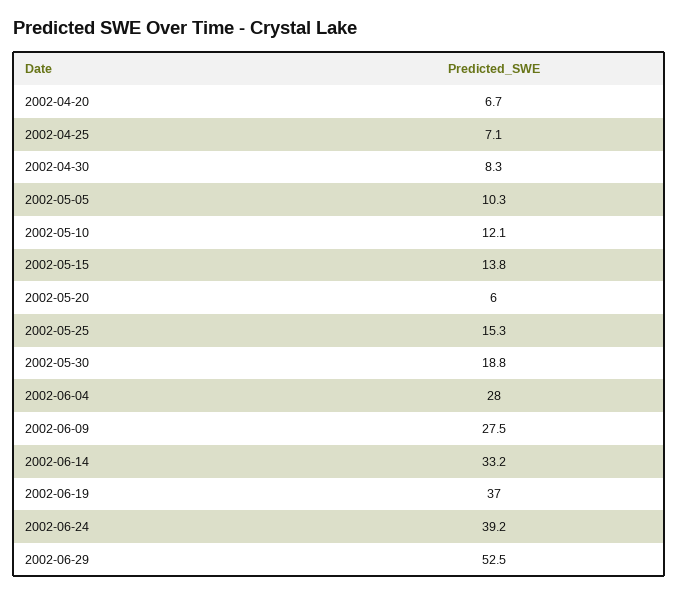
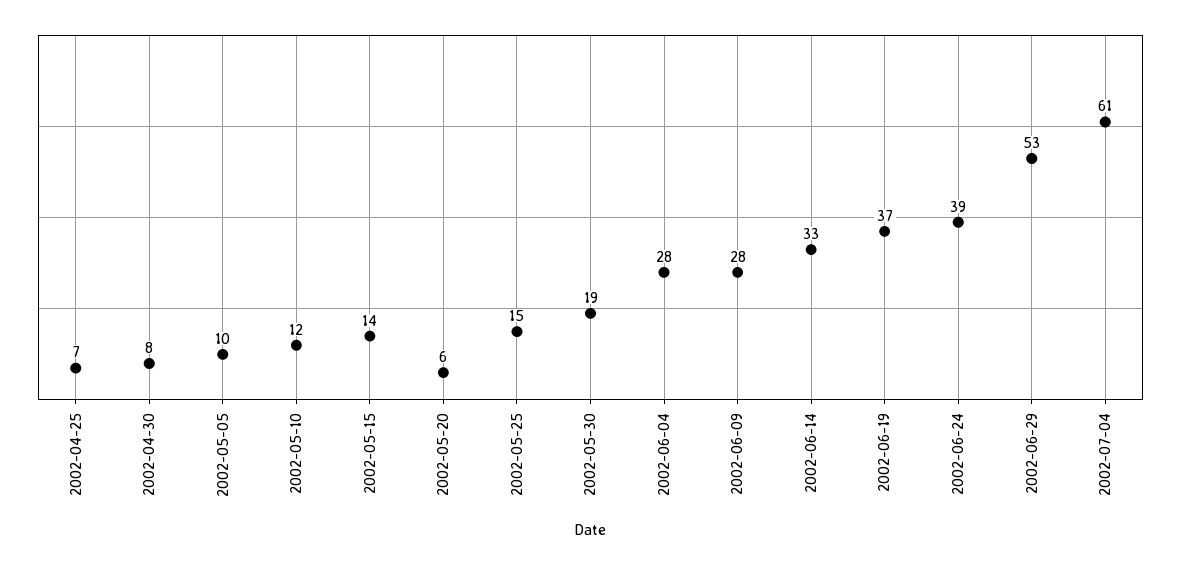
2002-04-20: 6.7 -> none
2002-07-04: none -> 61

